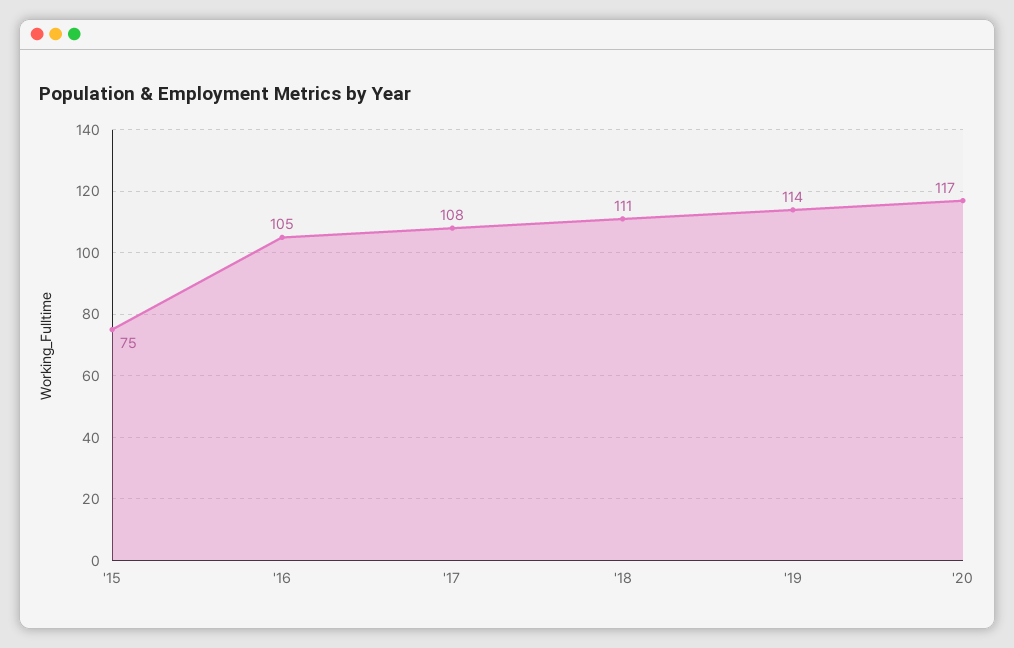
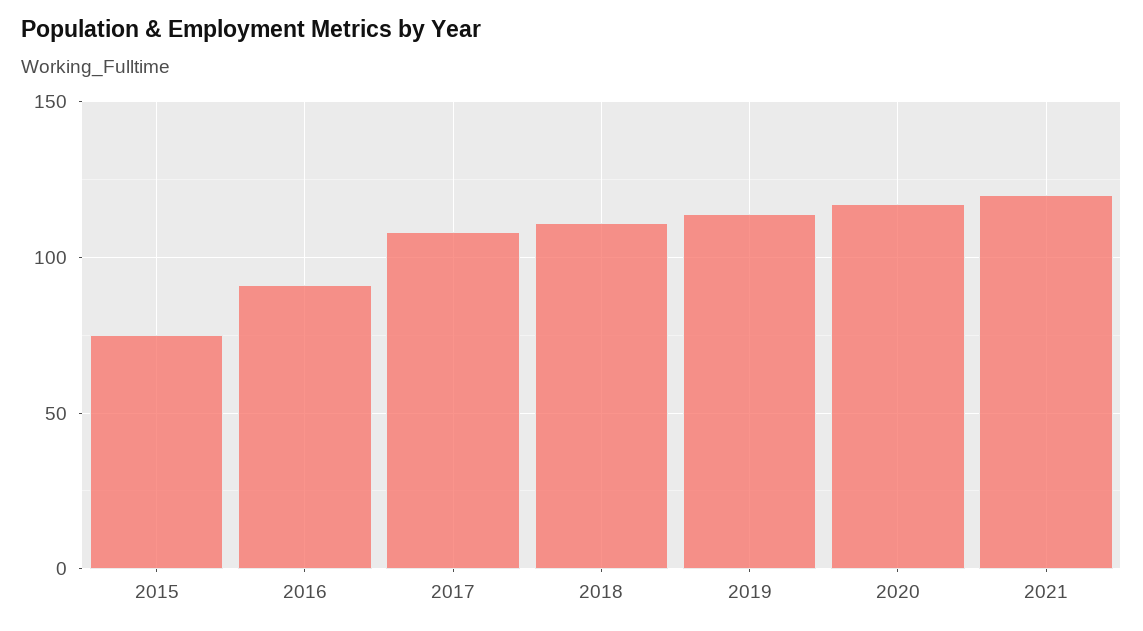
'16: 105 -> 90
2021: none -> 120

